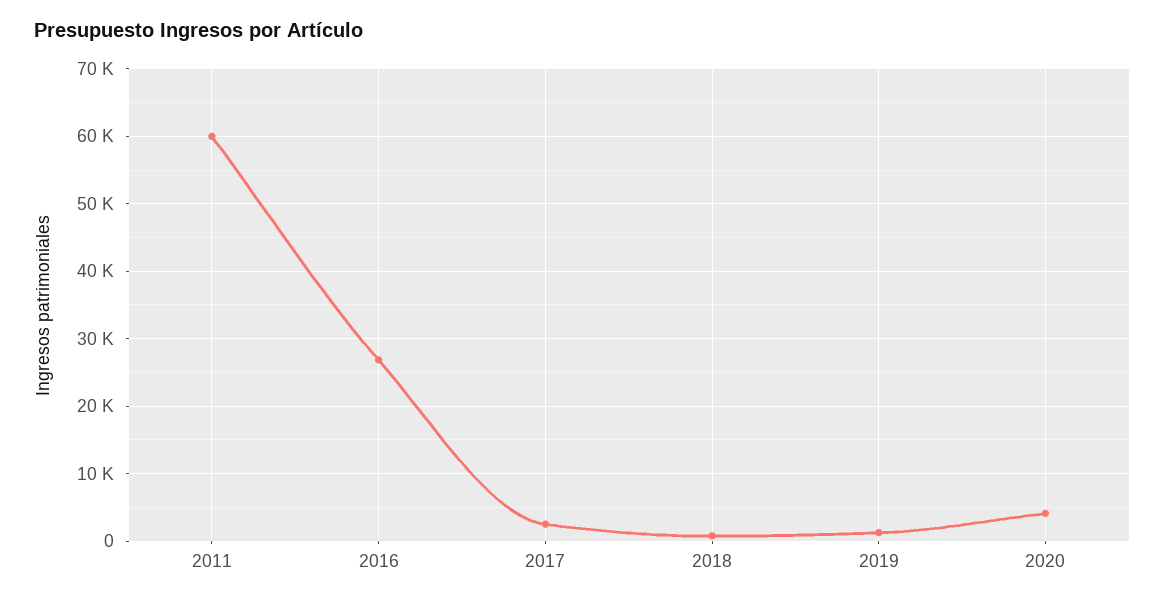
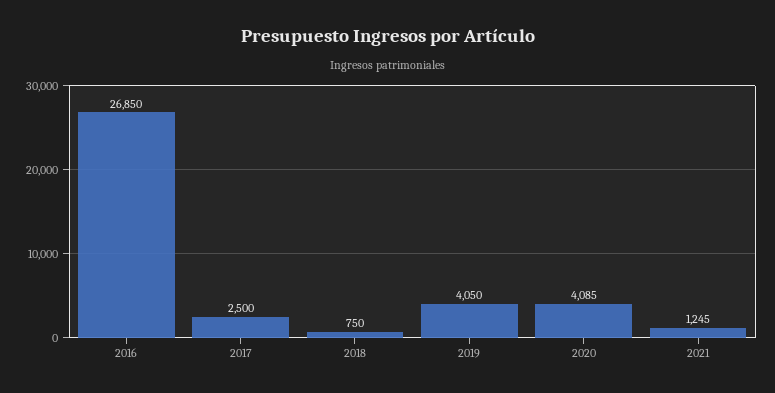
2011: 60000 -> none
2019: 1000 -> 4050
2021: none -> 1245

